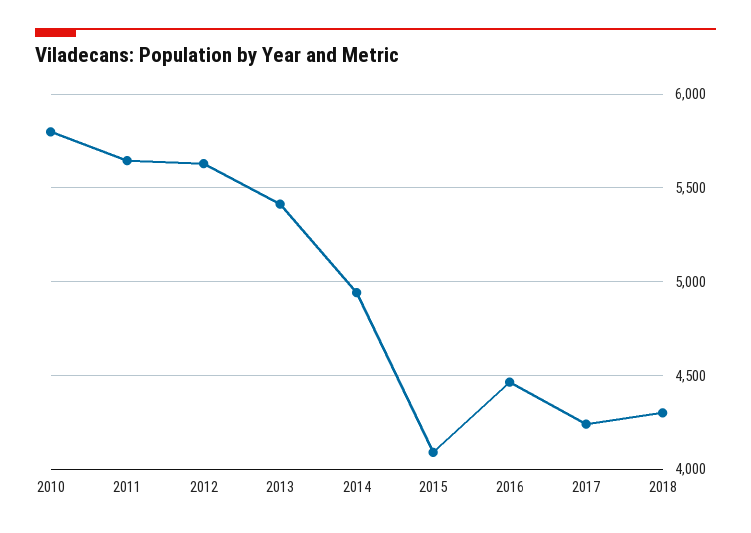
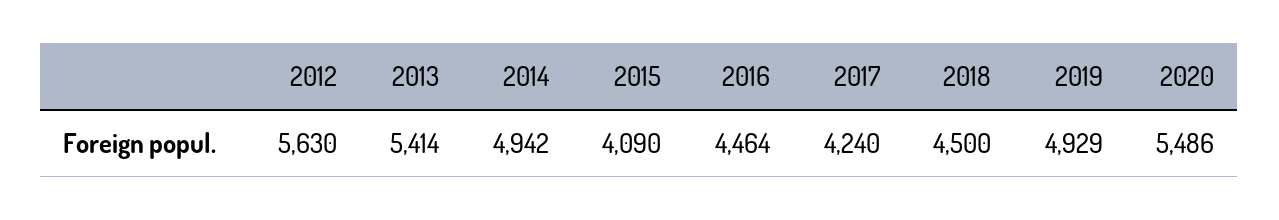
2010: 5800 -> none
2011: 5650 -> none
2018: 4300 -> 4500
2019: none -> 4929
2020: none -> 5486

